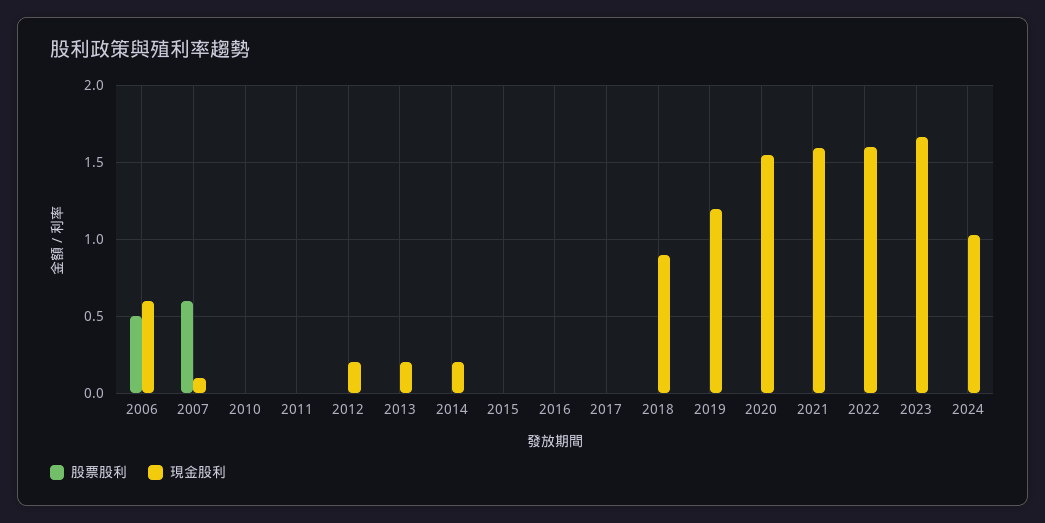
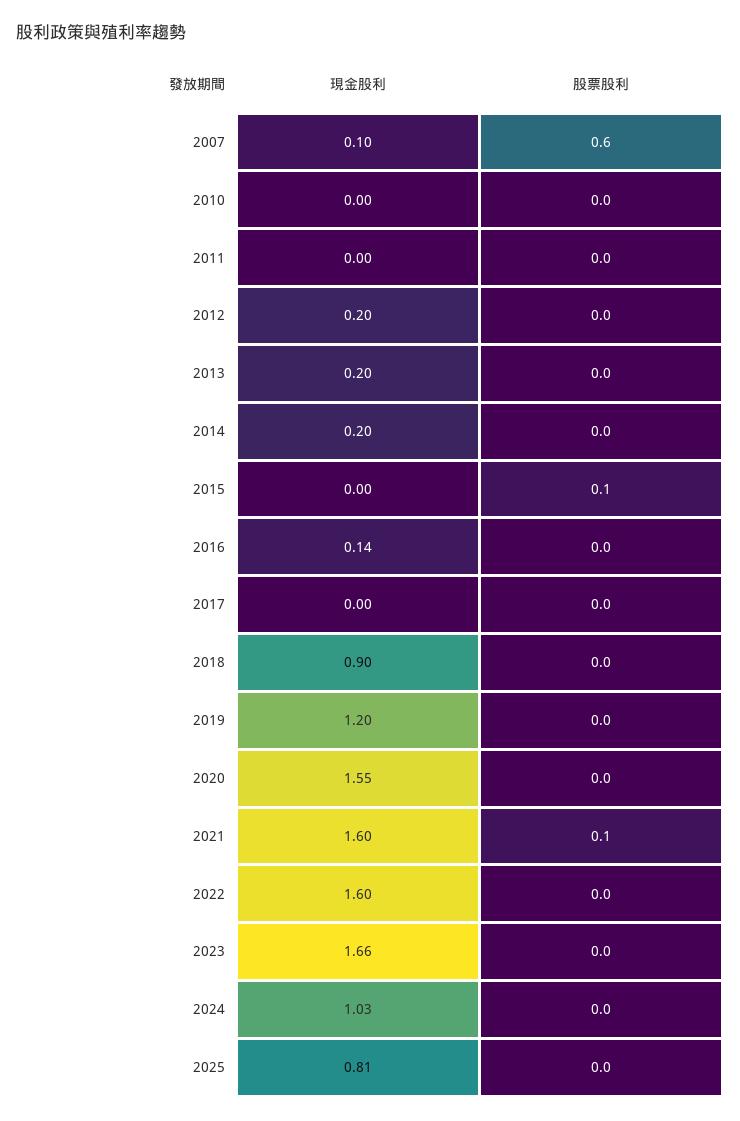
股票股利, 2006: 0.5 -> none
現金股利, 2006: 0.6 -> none
股票股利, 2015: 0 -> 0.1
現金股利, 2016: 0 -> 0.14
股票股利, 2021: 0 -> 0.1
現金股利, 2025: none -> 0.81
股票股利, 2025: none -> 0

